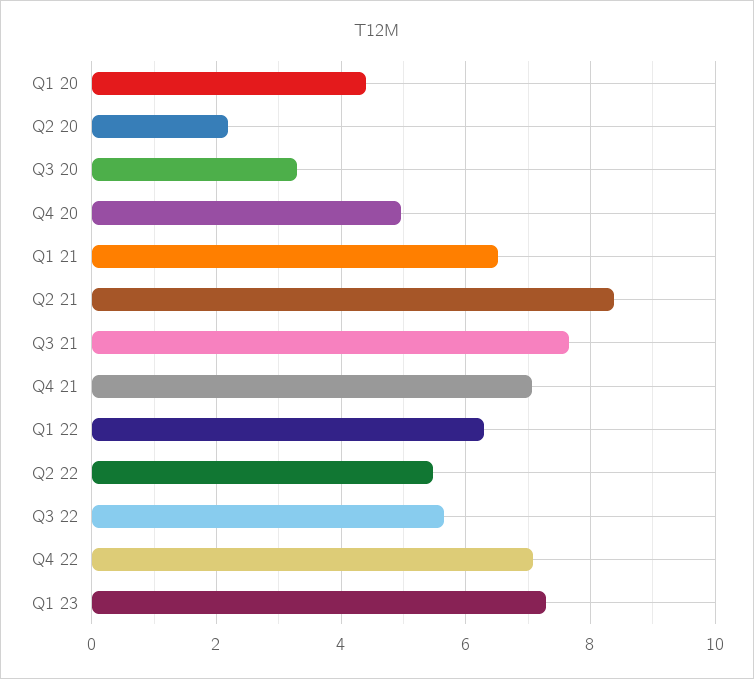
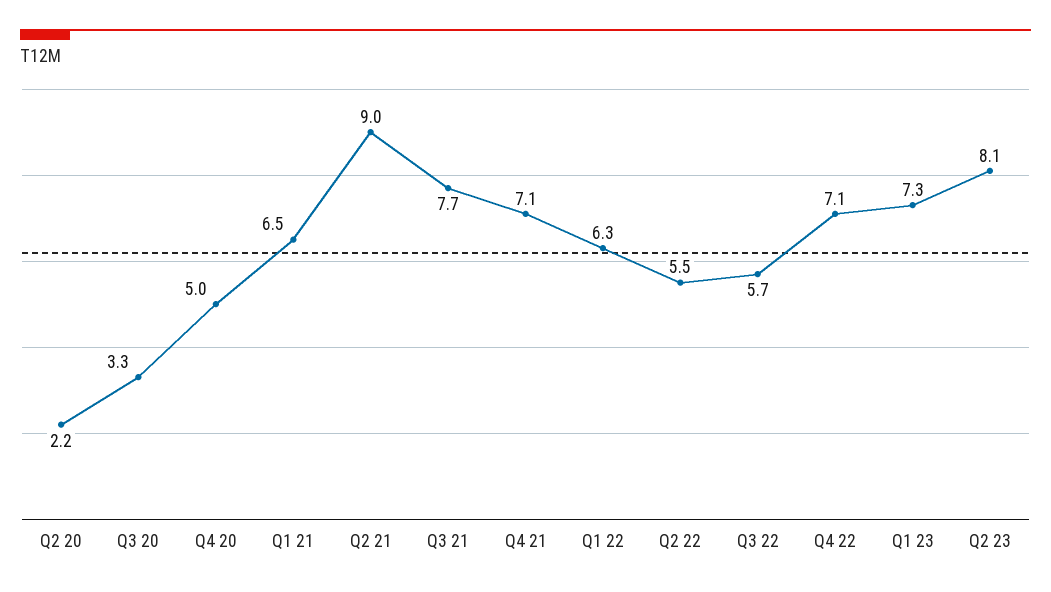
Q1 20: 4.4 -> none
Q2 21: 8.4 -> 9
Q2 23: none -> 8.1

